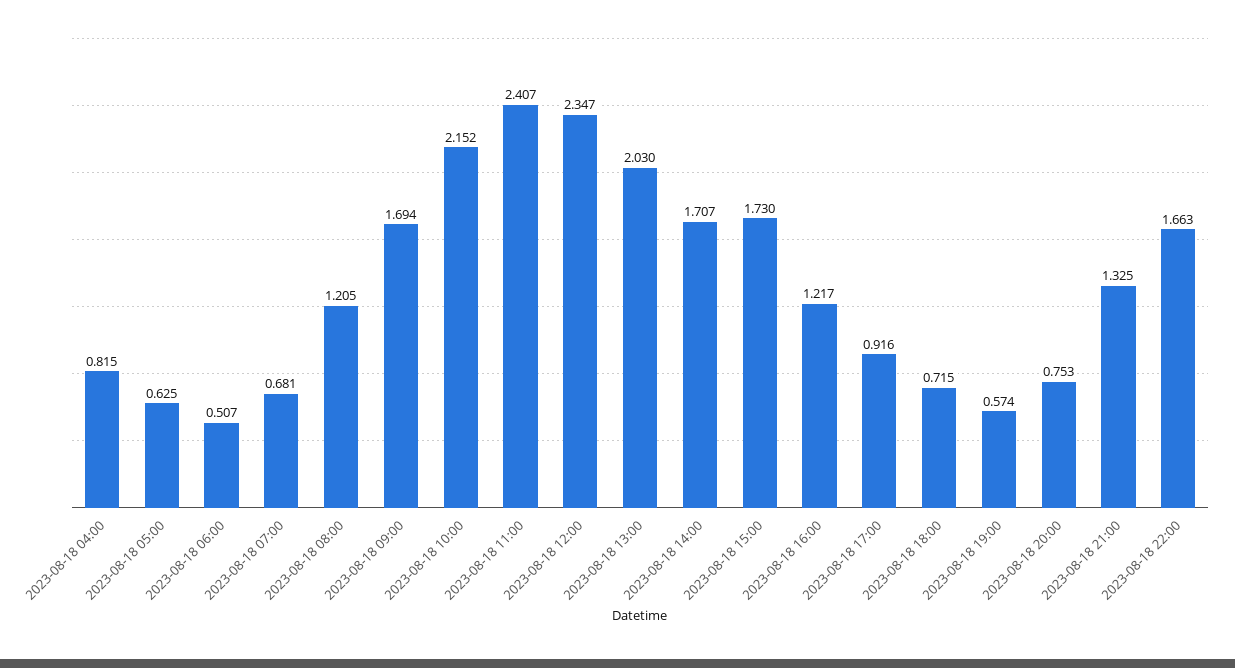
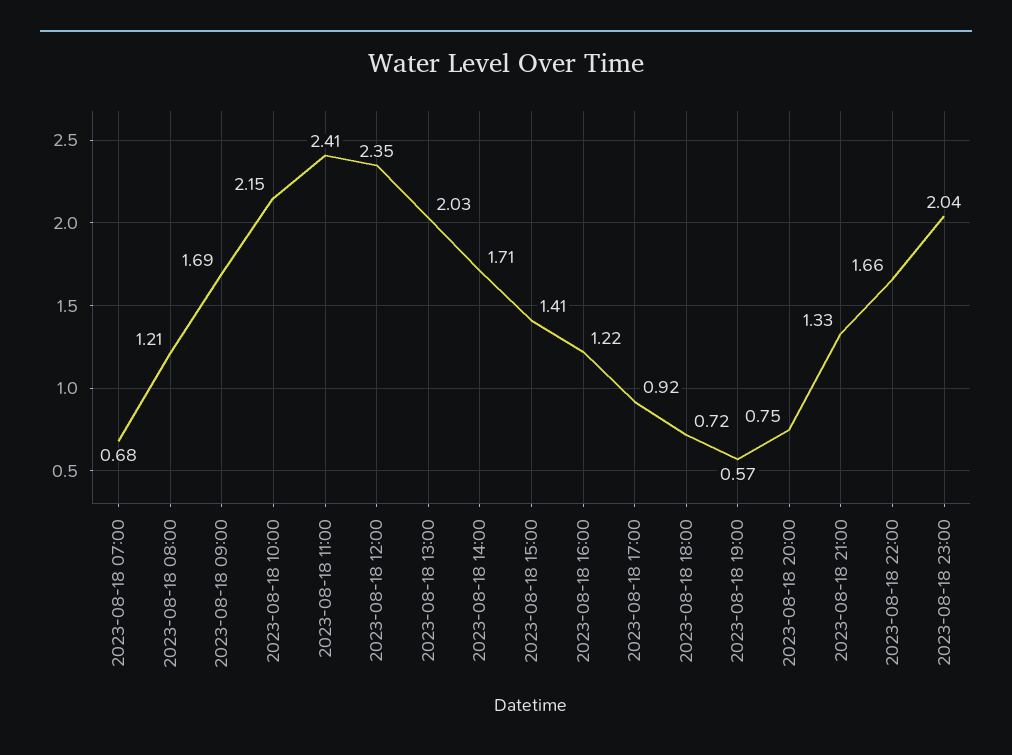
2023-08-18 04:00: 0.815 -> none
2023-08-18 05:00: 0.625 -> none
2023-08-18 06:00: 0.507 -> none
2023-08-18 15:00: 1.73 -> 1.41
2023-08-18 23:00: none -> 2.04

